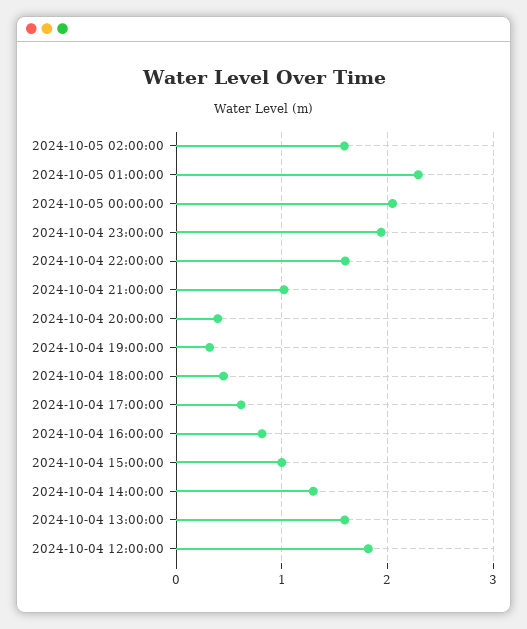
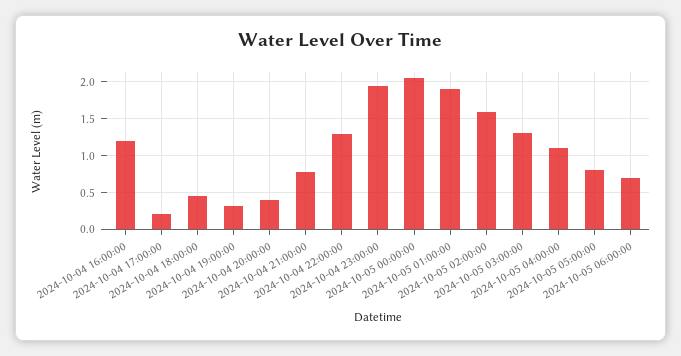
2024-10-05 01:00:00: 2.3 -> 1.9
2024-10-04 22:00:00: 1.6 -> 1.3
2024-10-04 21:00:00: 1 -> 0.8
2024-10-04 17:00:00: 0.6 -> 0.2
2024-10-04 16:00:00: 0.8 -> 1.2
2024-10-04 15:00:00: 1 -> none
2024-10-04 14:00:00: 1.3 -> none
2024-10-04 13:00:00: 1.6 -> none
2024-10-04 12:00:00: 1.8 -> none
2024-10-05 03:00:00: none -> 1.3
2024-10-05 04:00:00: none -> 1.1
2024-10-05 05:00:00: none -> 0.8
2024-10-05 06:00:00: none -> 0.7

